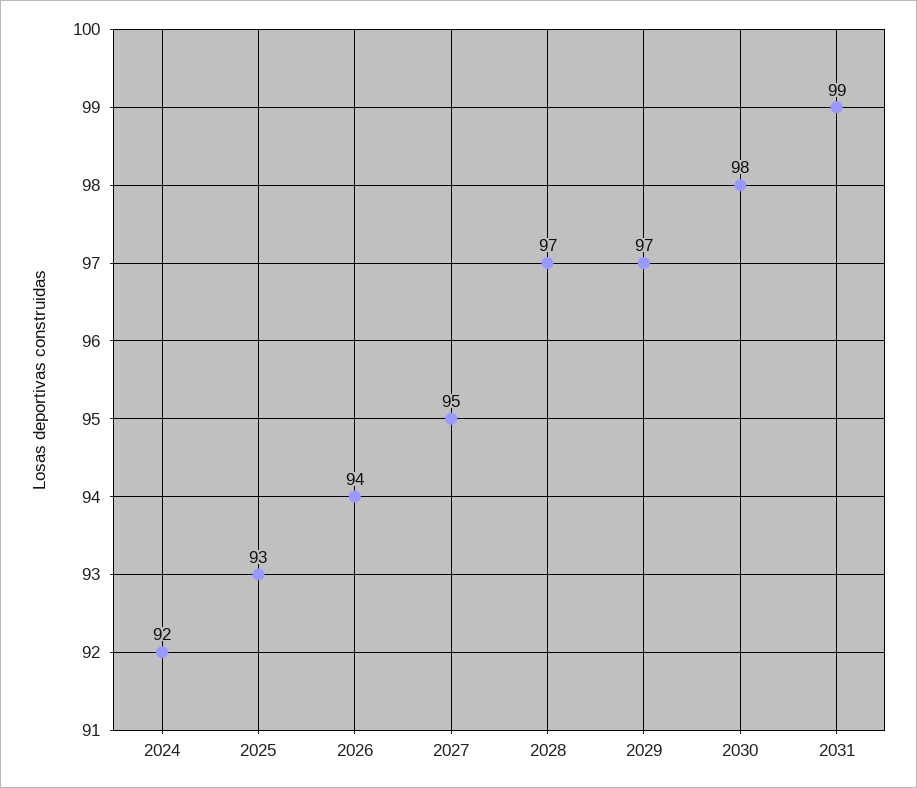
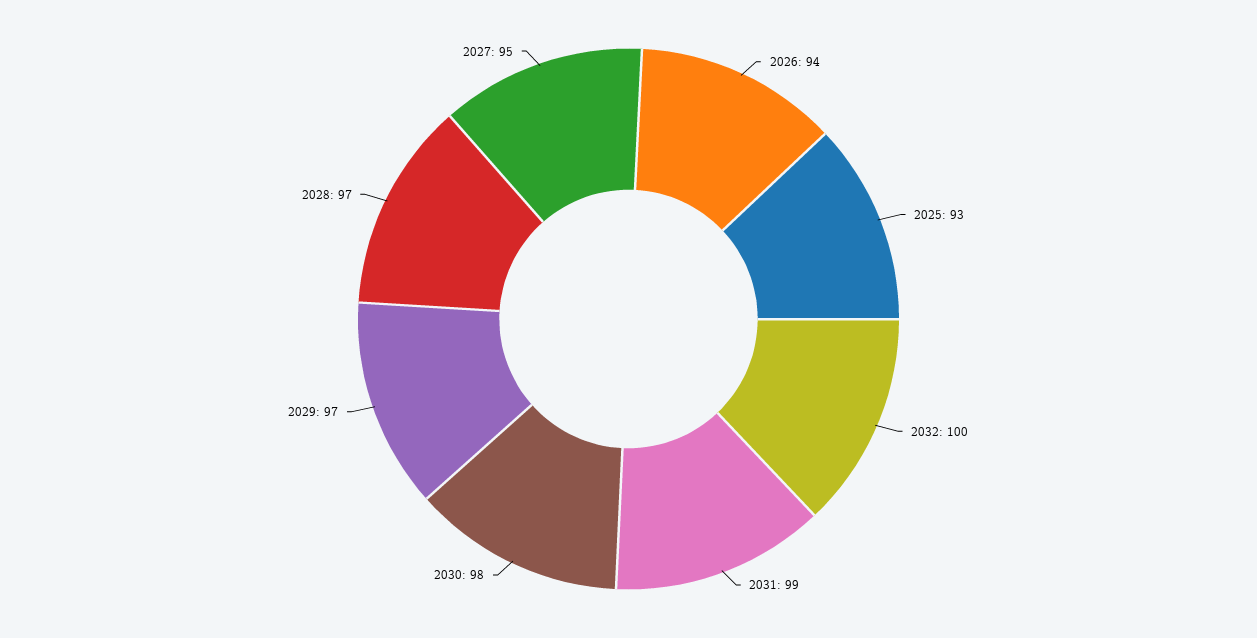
2024: 92 -> none
2032: none -> 100

